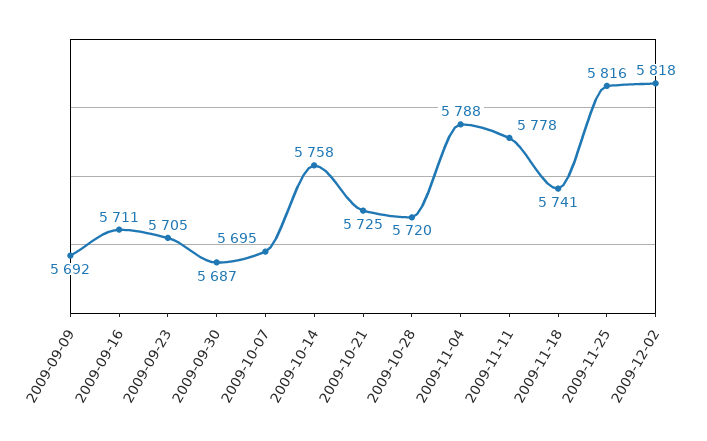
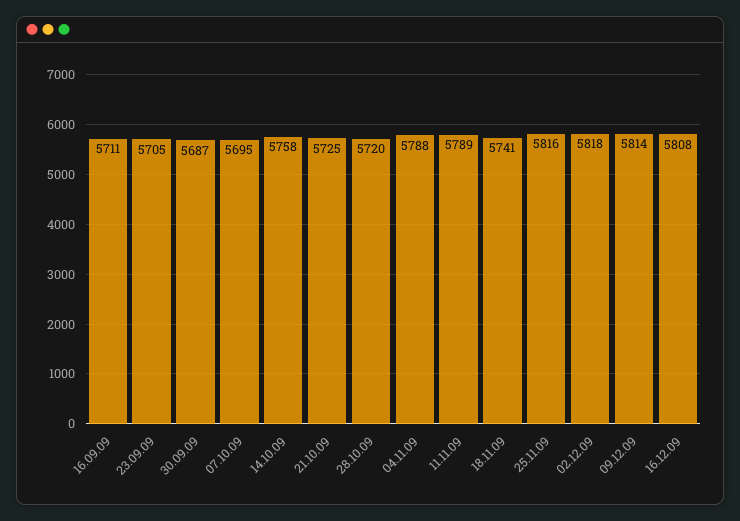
2009-09-09: 5692 -> none
2009-11-11: 5778 -> 5789
09.12.09: none -> 5814
16.12.09: none -> 5808

